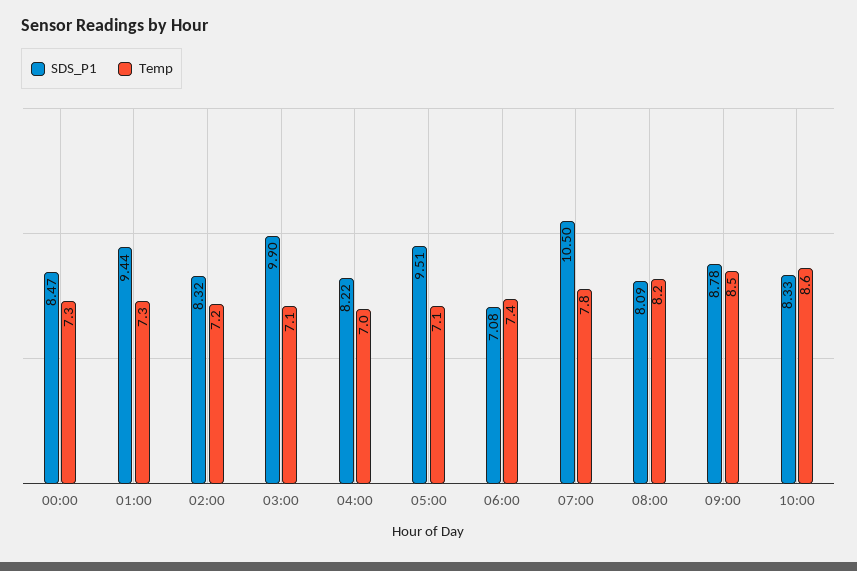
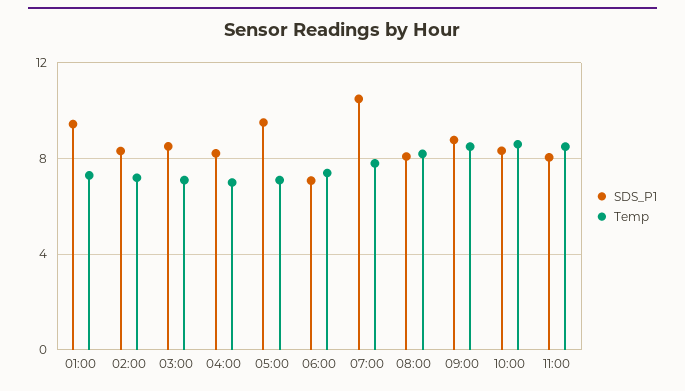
SDS_P1, 00:00: 8.47 -> none
Temp, 00:00: 7.3 -> none
SDS_P1, 03:00: 9.9 -> 8.5
SDS_P1, 11:00: none -> 8
Temp, 11:00: none -> 8.5

